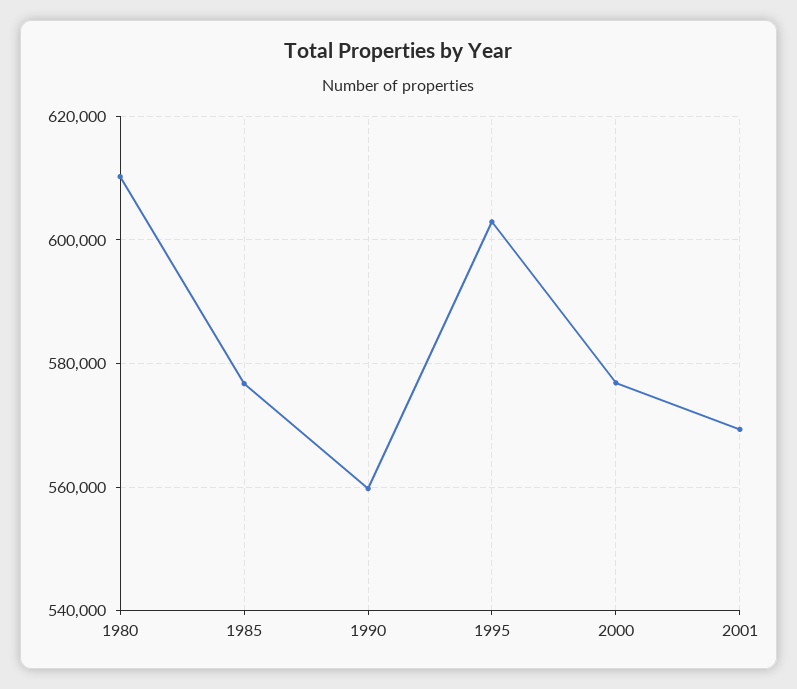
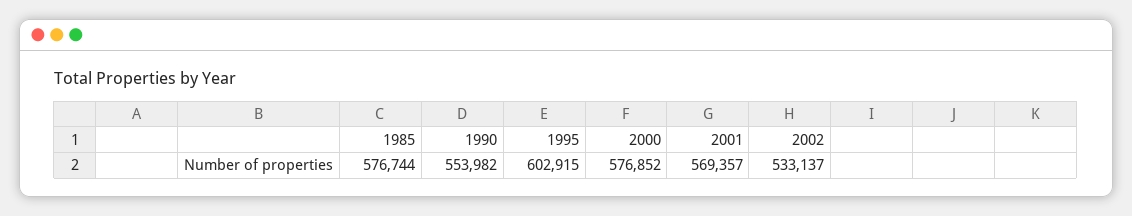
1980: 610000 -> none
1990: 560000 -> 553982
2002: none -> 533137

